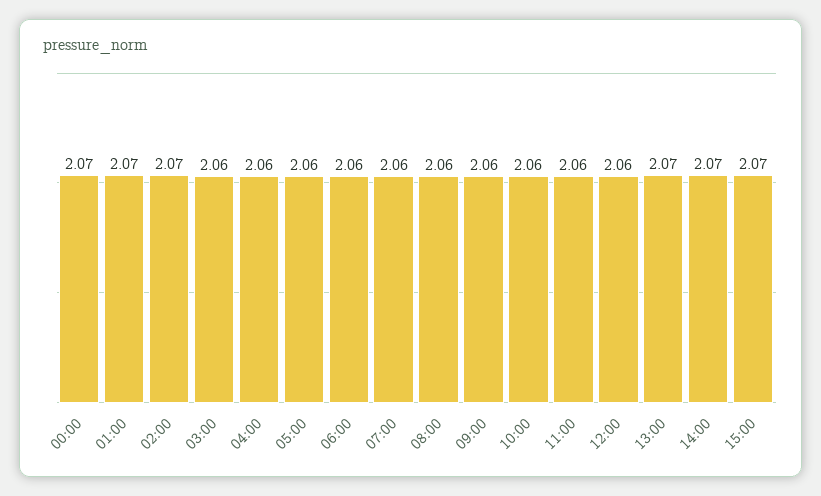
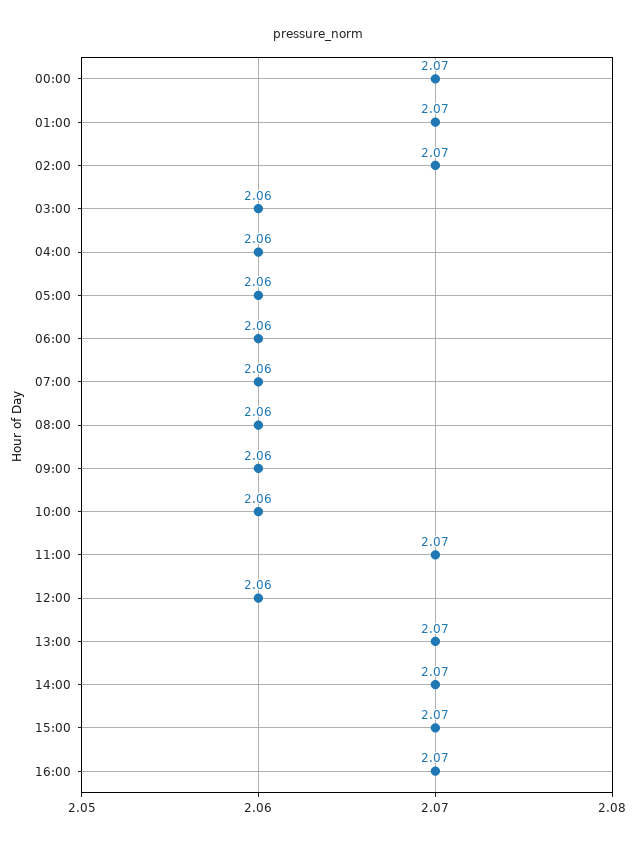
11:00: 2.06 -> 2.07
16:00: none -> 2.07

